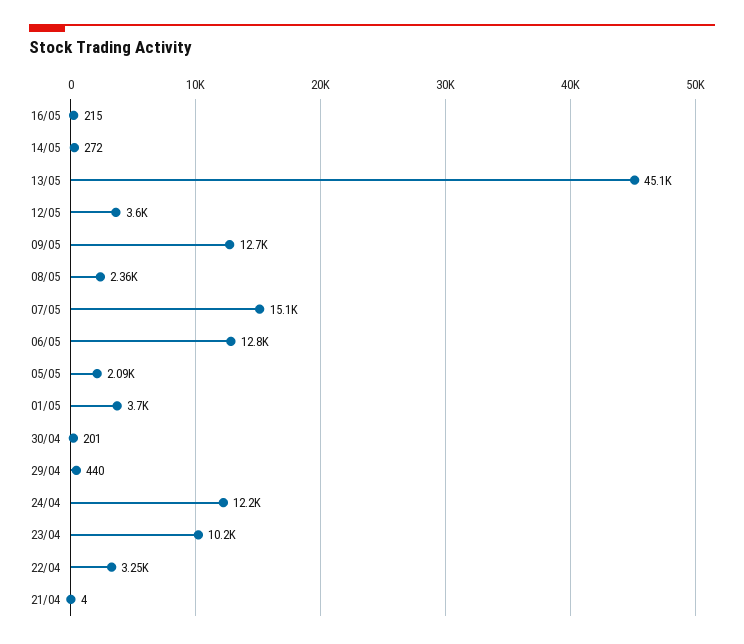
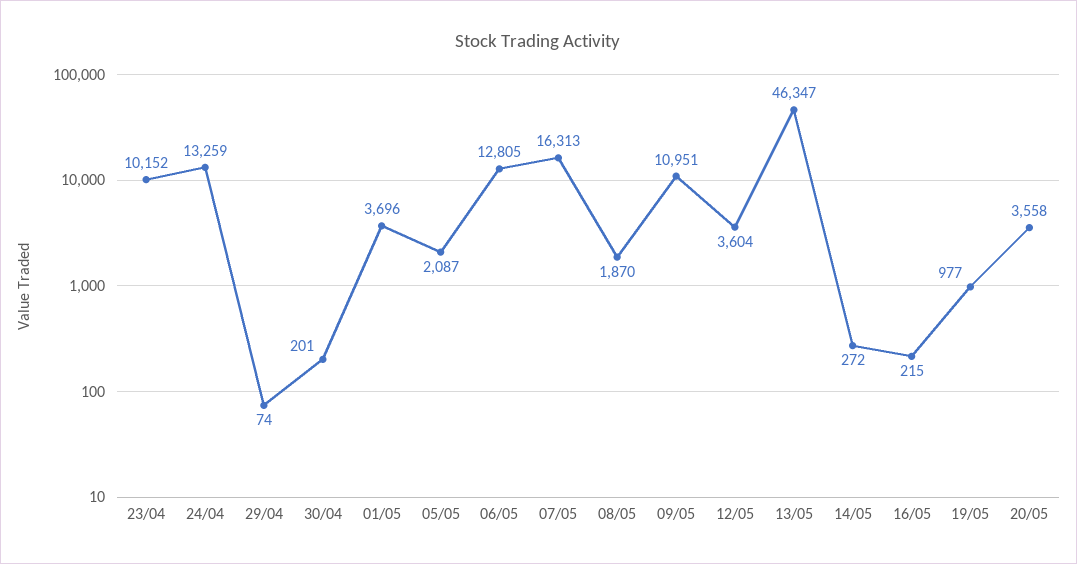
13/05: 45100 -> 46347
09/05: 12700 -> 10951
08/05: 2360 -> 1870
07/05: 15100 -> 16313
29/04: 440 -> 74
24/04: 12200 -> 13259
22/04: 3250 -> none
21/04: 4 -> none
19/05: none -> 977
20/05: none -> 3558

